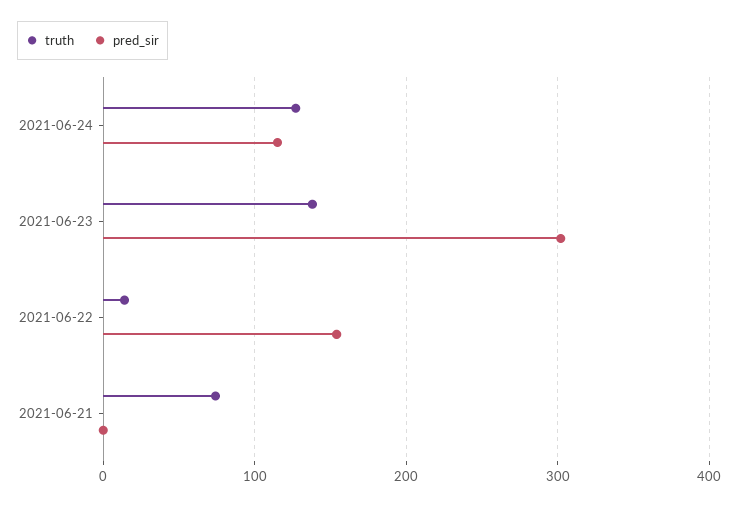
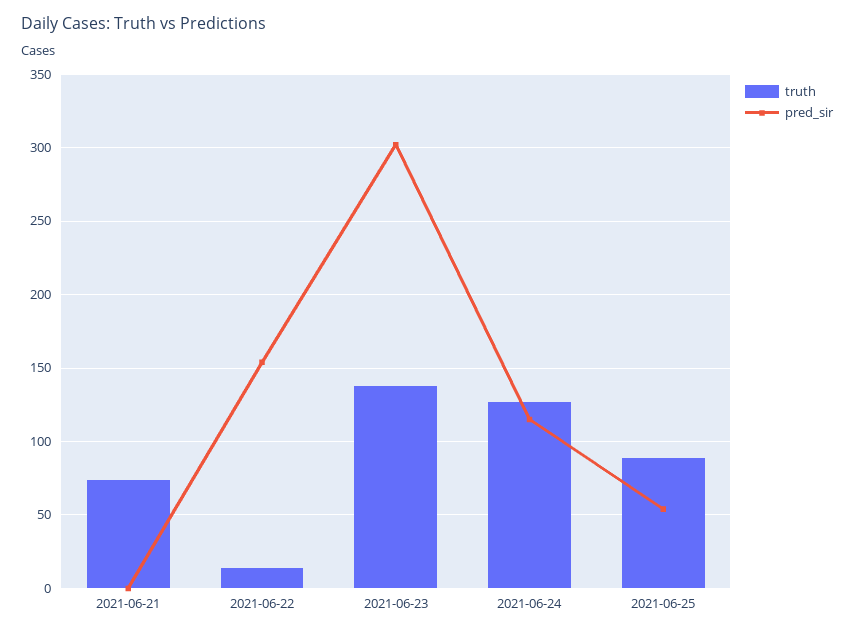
truth, 2021-06-25: none -> 90
pred_sir, 2021-06-25: none -> 55

